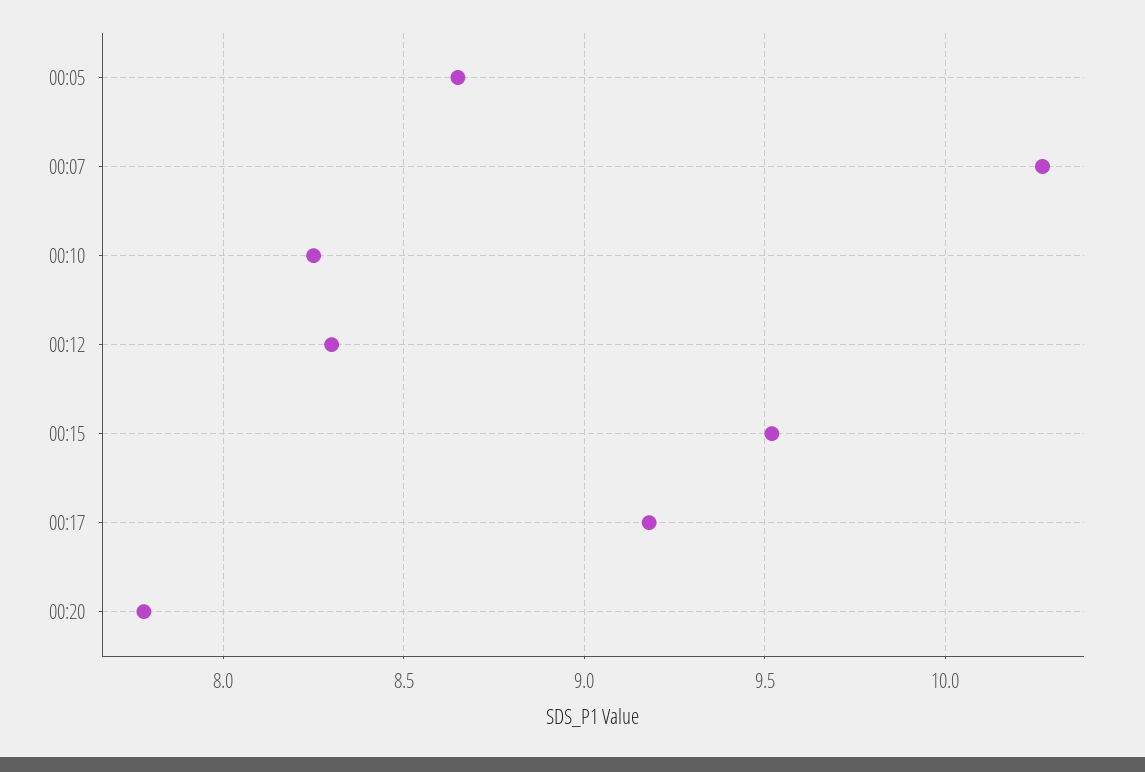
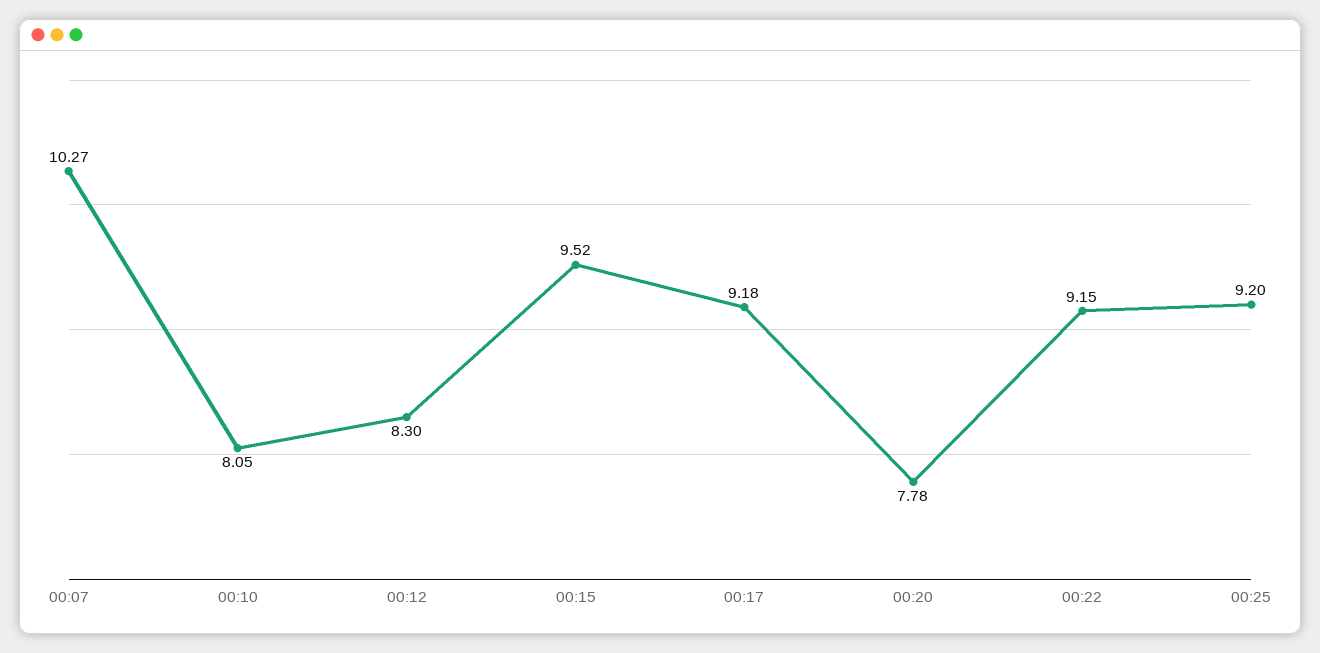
00:05: 8.65 -> none
00:10: 8.25 -> 8.05
00:22: none -> 9.15
00:25: none -> 9.2

